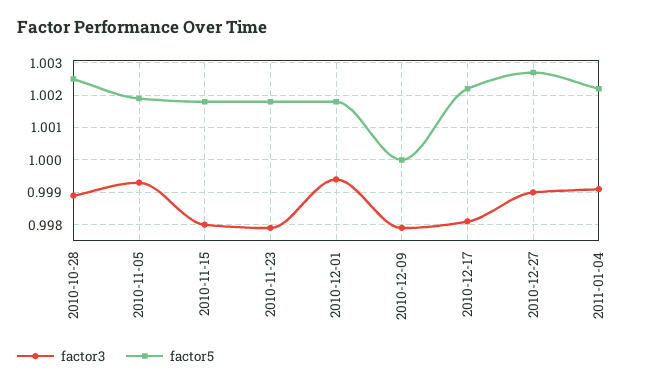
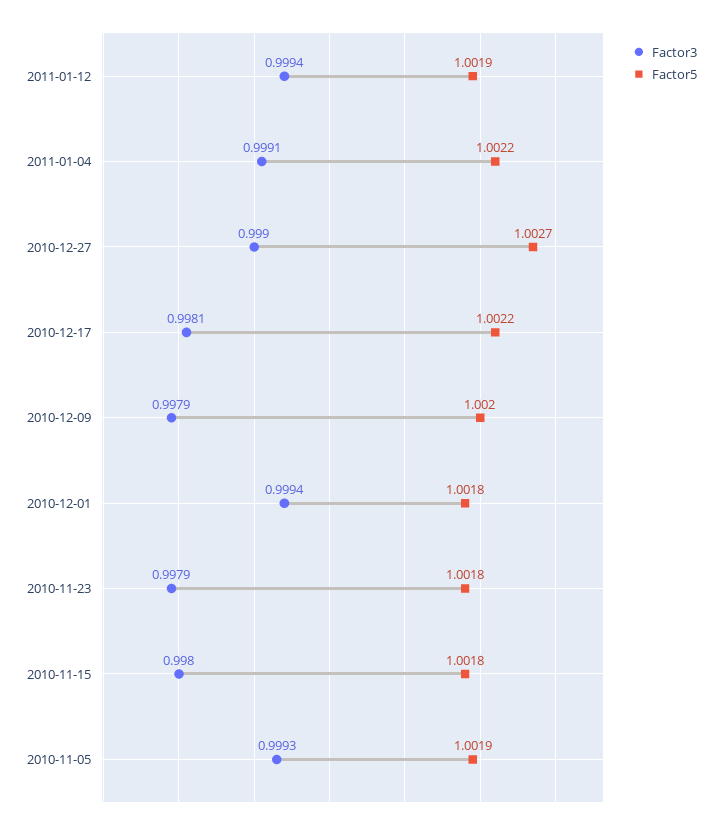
factor3, 2010-10-28: 0.999 -> none
factor5, 2010-10-28: 1.0025 -> none
factor5, 2010-12-09: 1 -> 1.002
factor3, 2011-01-12: none -> 0.9994
factor5, 2011-01-12: none -> 1.0019

